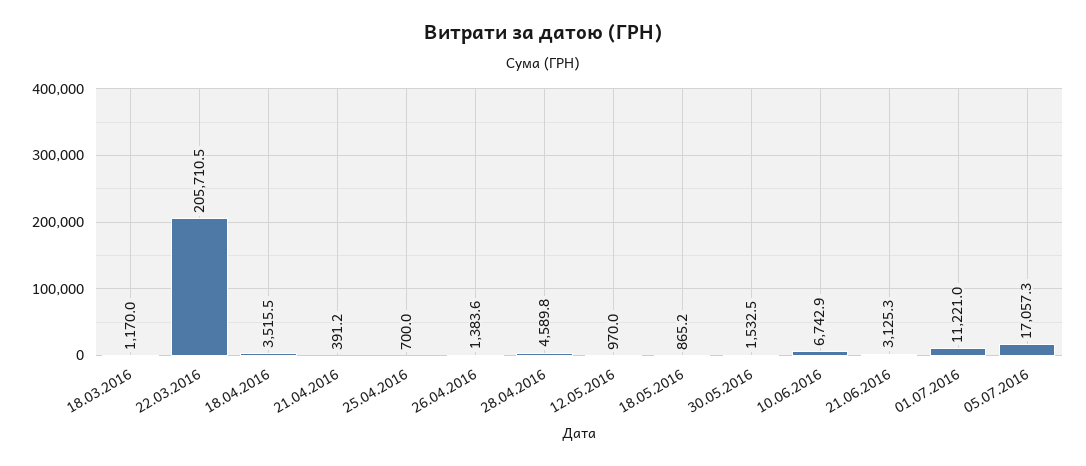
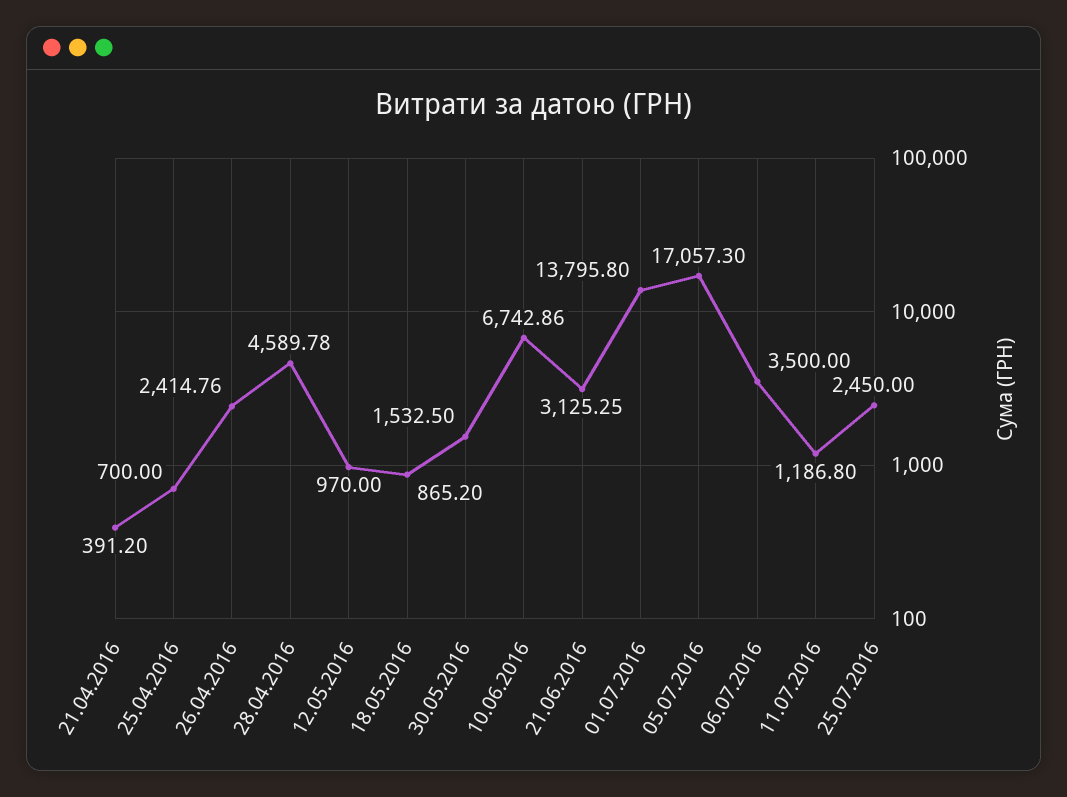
18.03.2016: 1170 -> none
22.03.2016: 205710.5 -> none
18.04.2016: 3515.5 -> none
26.04.2016: 1383.6 -> 2414.76
01.07.2016: 11221 -> 13795.8
06.07.2016: none -> 3500
11.07.2016: none -> 1186.8
25.07.2016: none -> 2450

